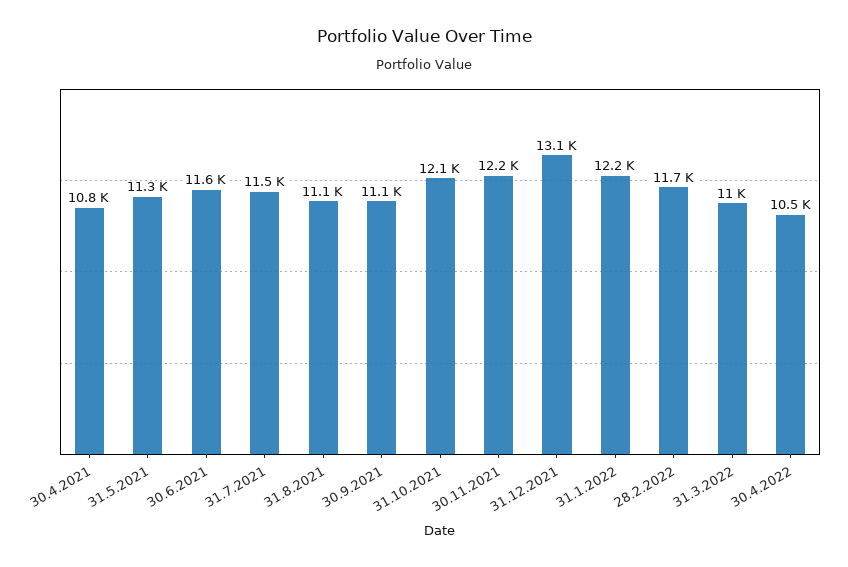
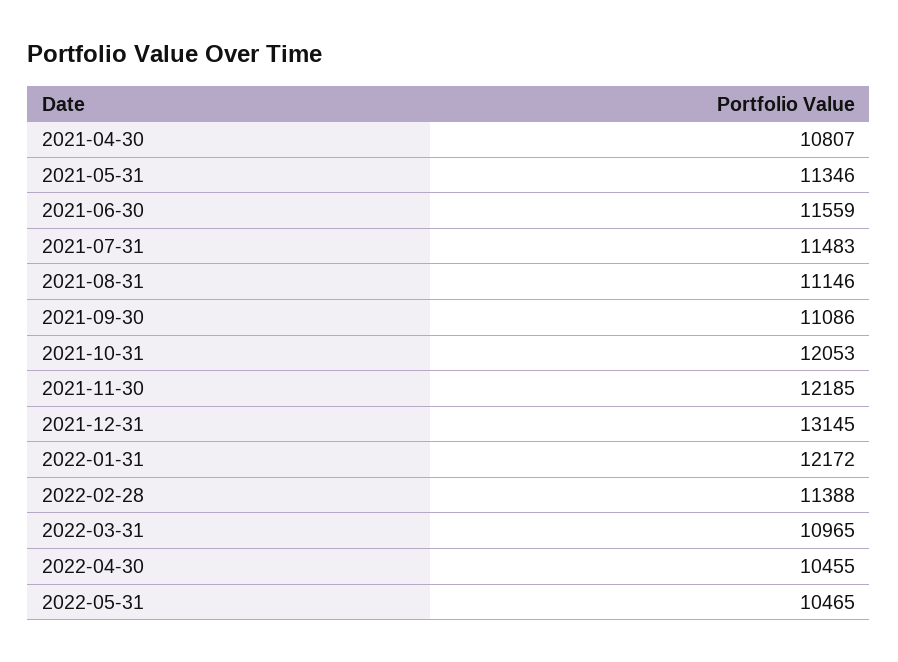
28.2.2022: 11700 -> 11388
2022-05-31: none -> 10465

